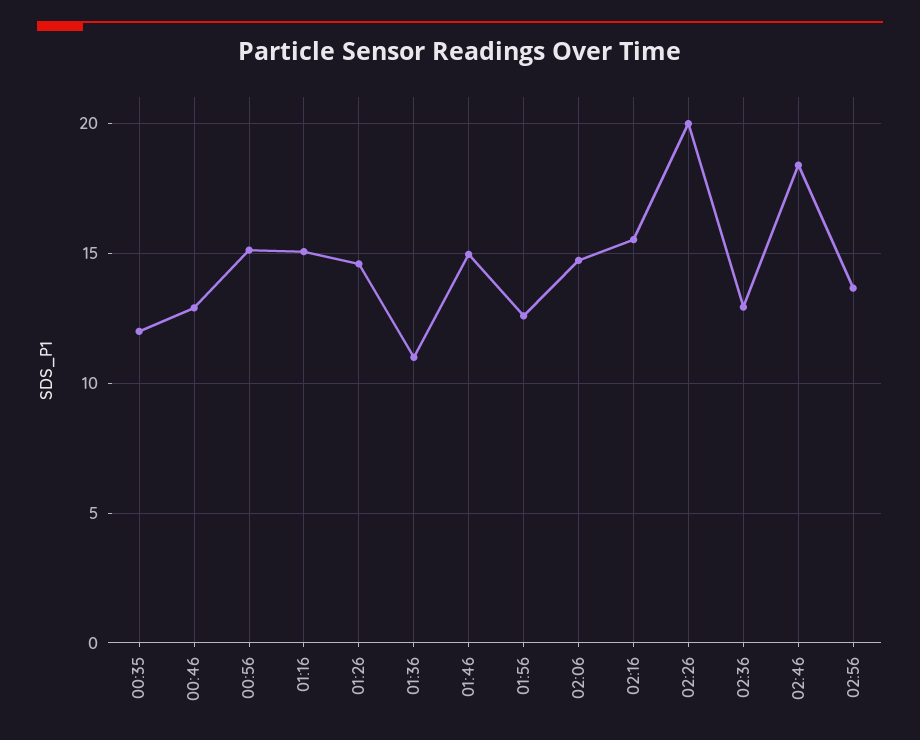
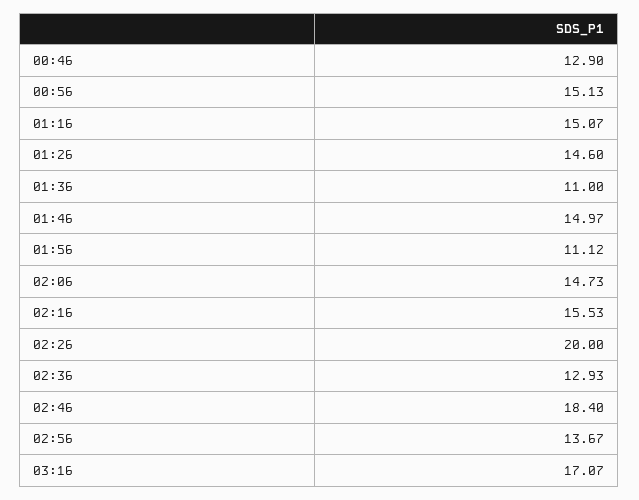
00:35: 12 -> none
01:56: 12.5 -> 11.12
03:16: none -> 17.07

